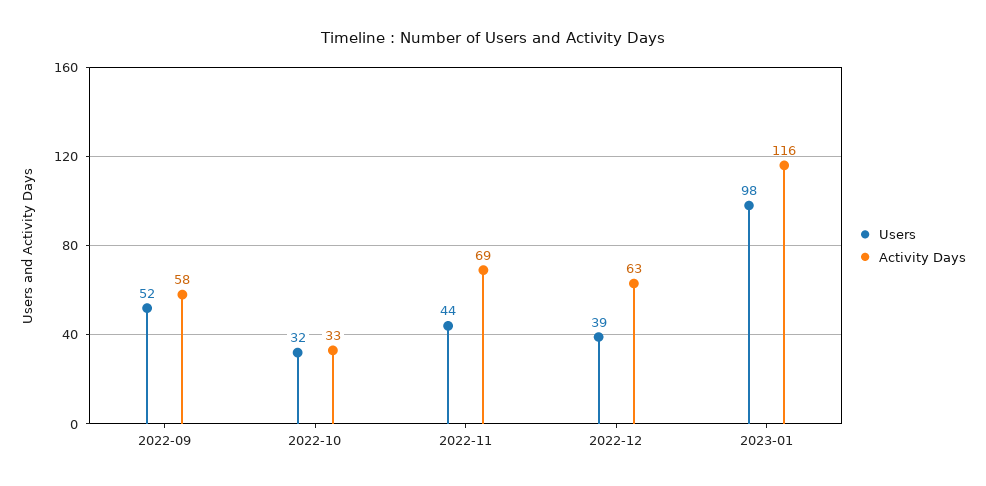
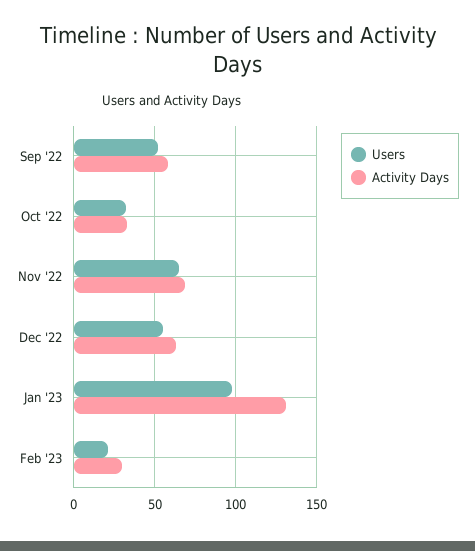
Users, 2022-11: 44 -> 65
Users, 2022-12: 39 -> 55
Activity Days, 2023-01: 116 -> 130
Users, Feb '23: none -> 20
Activity Days, Feb '23: none -> 30

